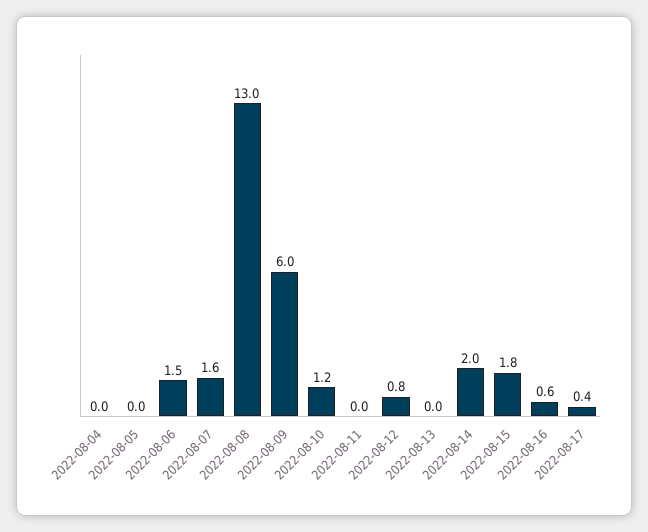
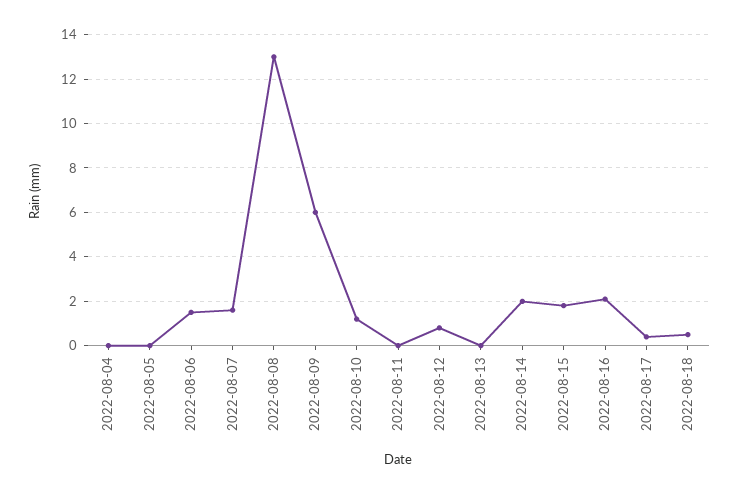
2022-08-16: 0.6 -> 2
2022-08-18: none -> 0.5

